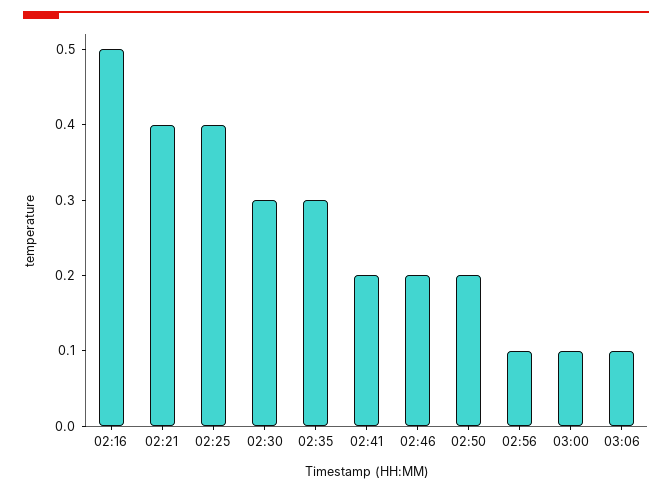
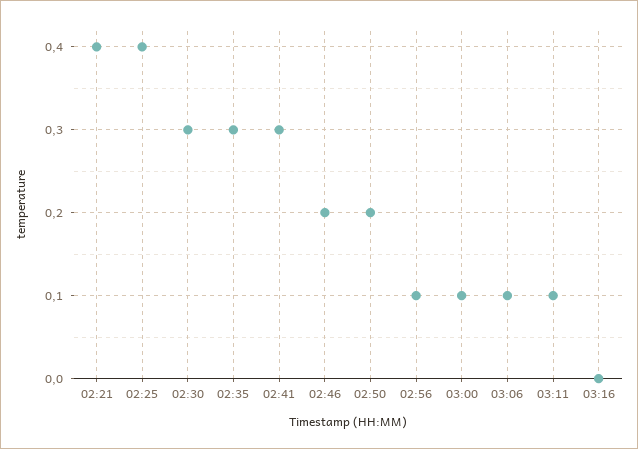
02:16: 0.5 -> none
02:41: 0.2 -> 0.3
03:11: none -> 0.1
03:16: none -> 0

